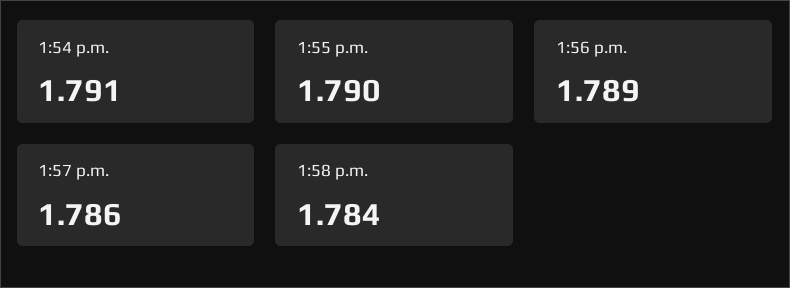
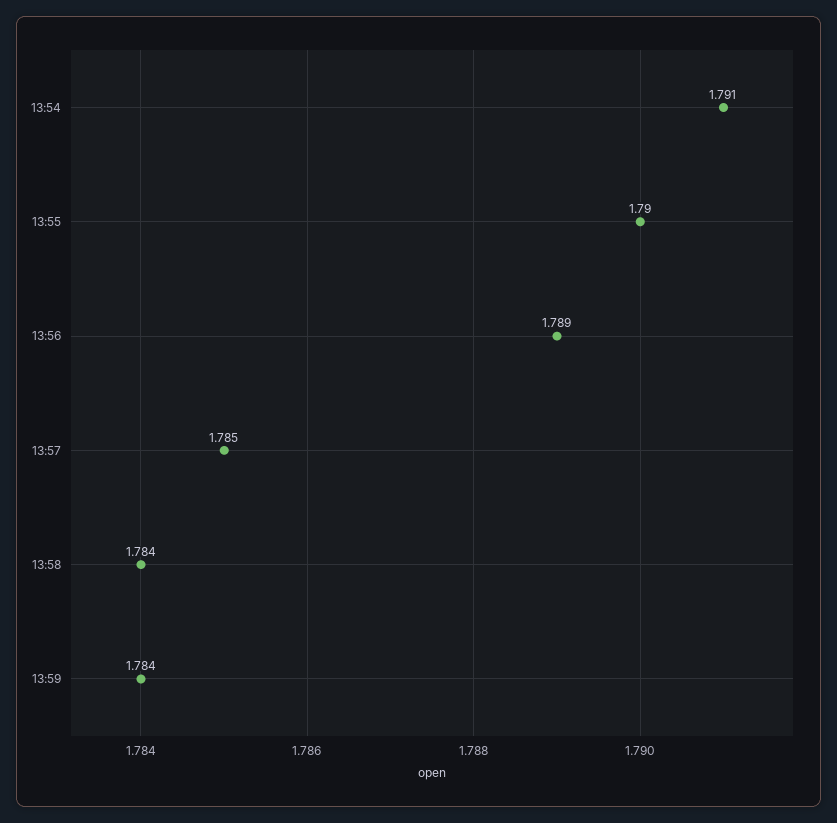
1:57 p.m.: 1.786 -> 1.785
13:59: none -> 1.784

